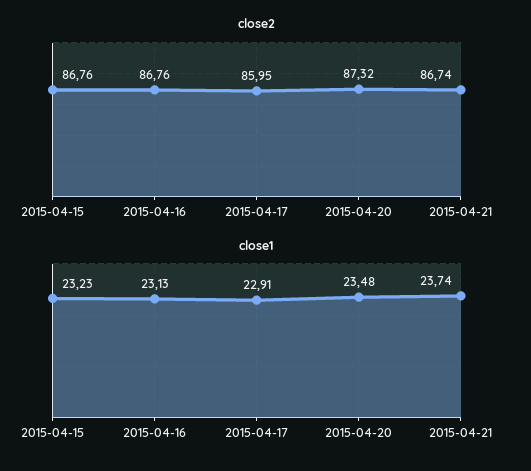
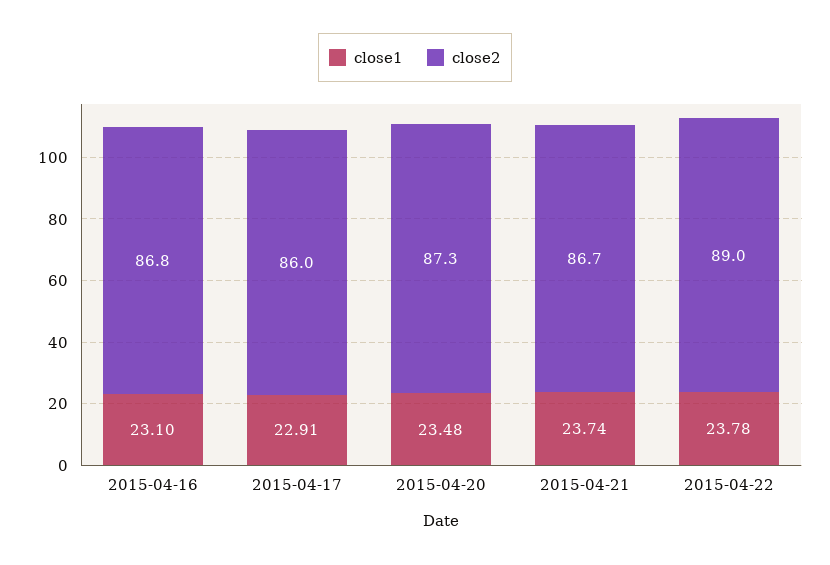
close2, 2015-04-15: 86.76 -> none
close1, 2015-04-15: 23.23 -> none
close1, 2015-04-16: 23.13 -> 23.1
close1, 2015-04-22: none -> 23.78
close2, 2015-04-22: none -> 89

